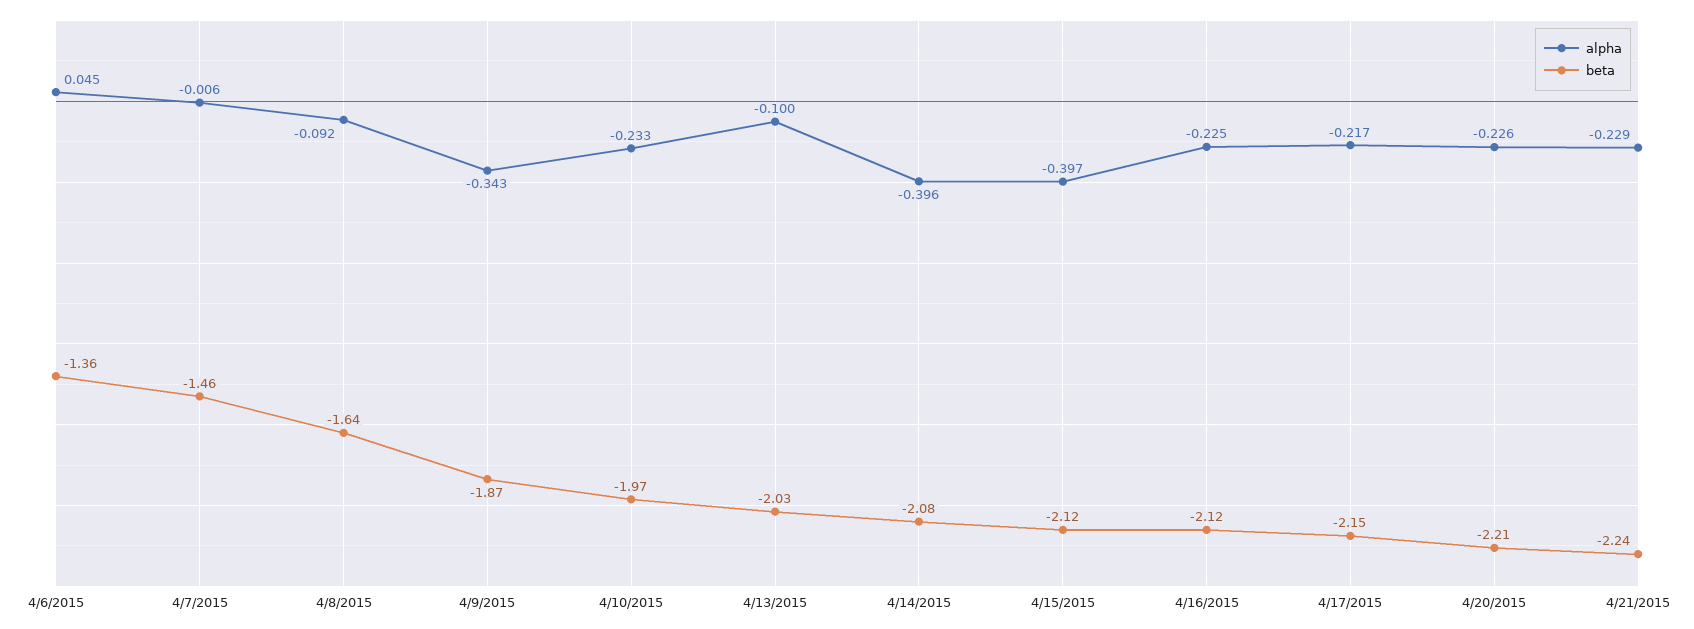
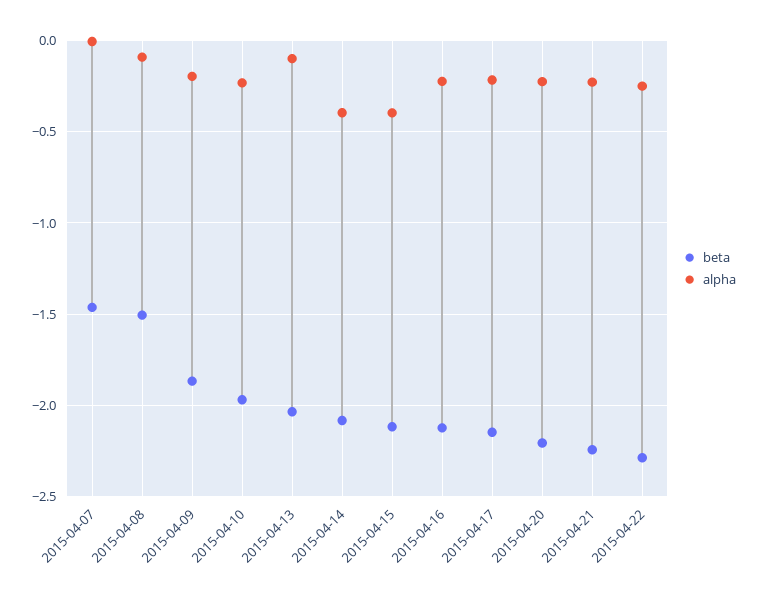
alpha, 4/6/2015: 0.045 -> none
beta, 4/6/2015: -1.36 -> none
beta, 4/8/2015: -1.64 -> -1.5
alpha, 4/9/2015: -0.343 -> -0.2
beta, 2015-04-22: none -> -2.3
alpha, 2015-04-22: none -> -0.25

